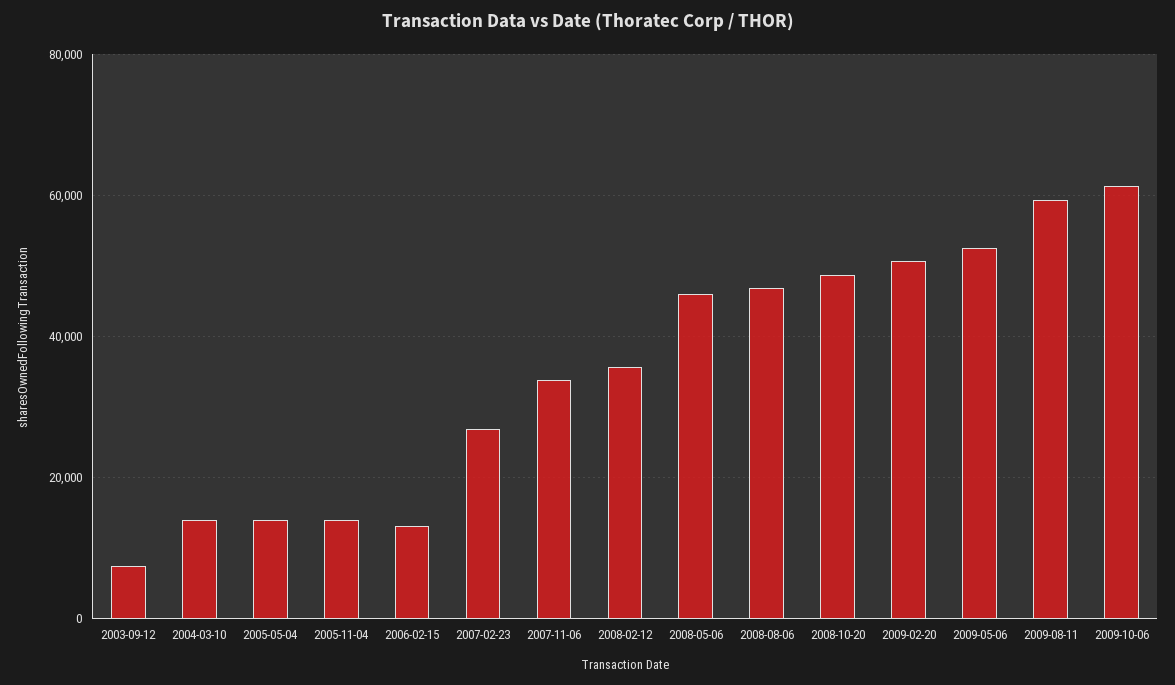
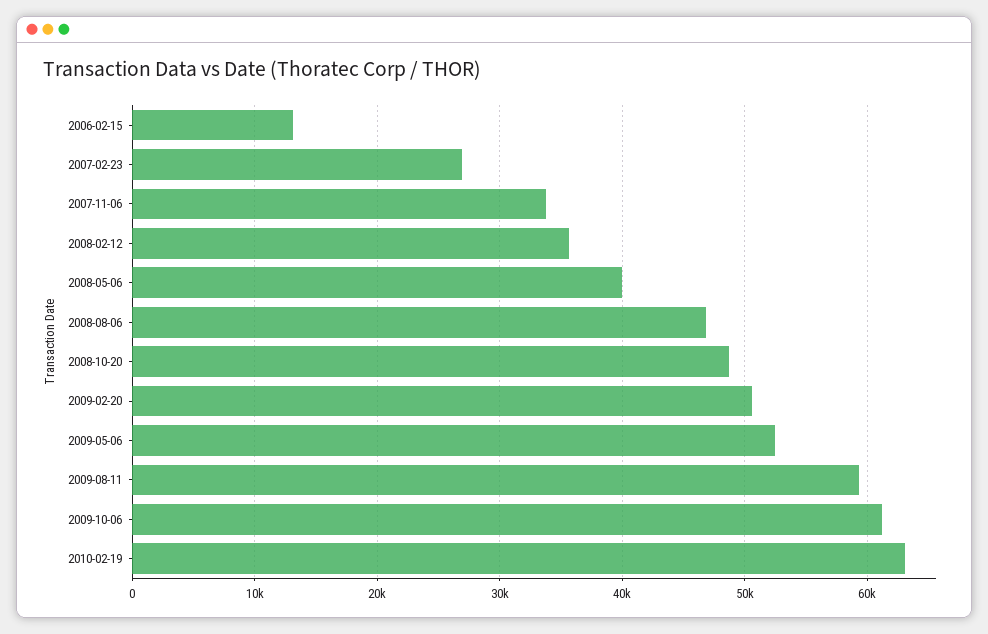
2003-09-12: 8000 -> none
2004-03-10: 14000 -> none
2005-05-04: 14000 -> none
2005-11-04: 14000 -> none
2008-05-06: 46000 -> 40000
2010-02-19: none -> 63000

